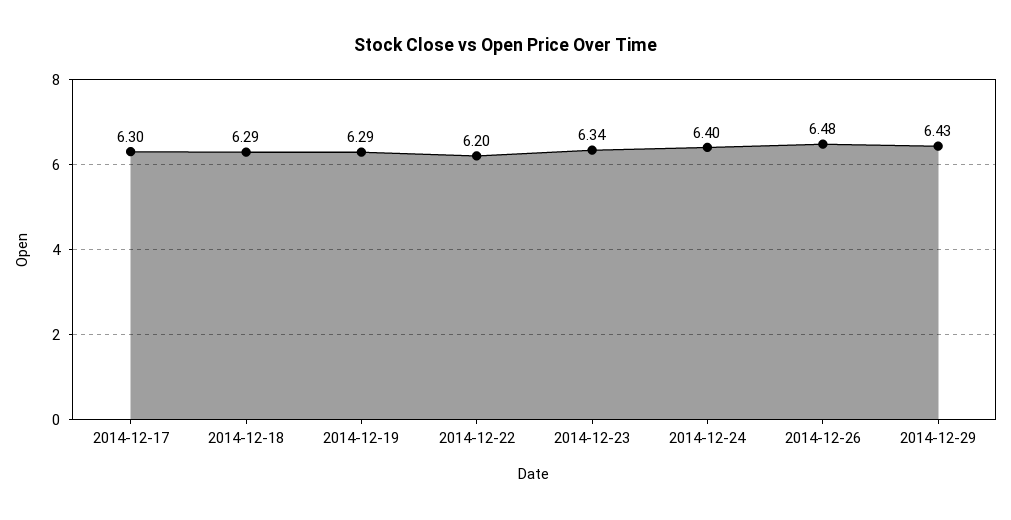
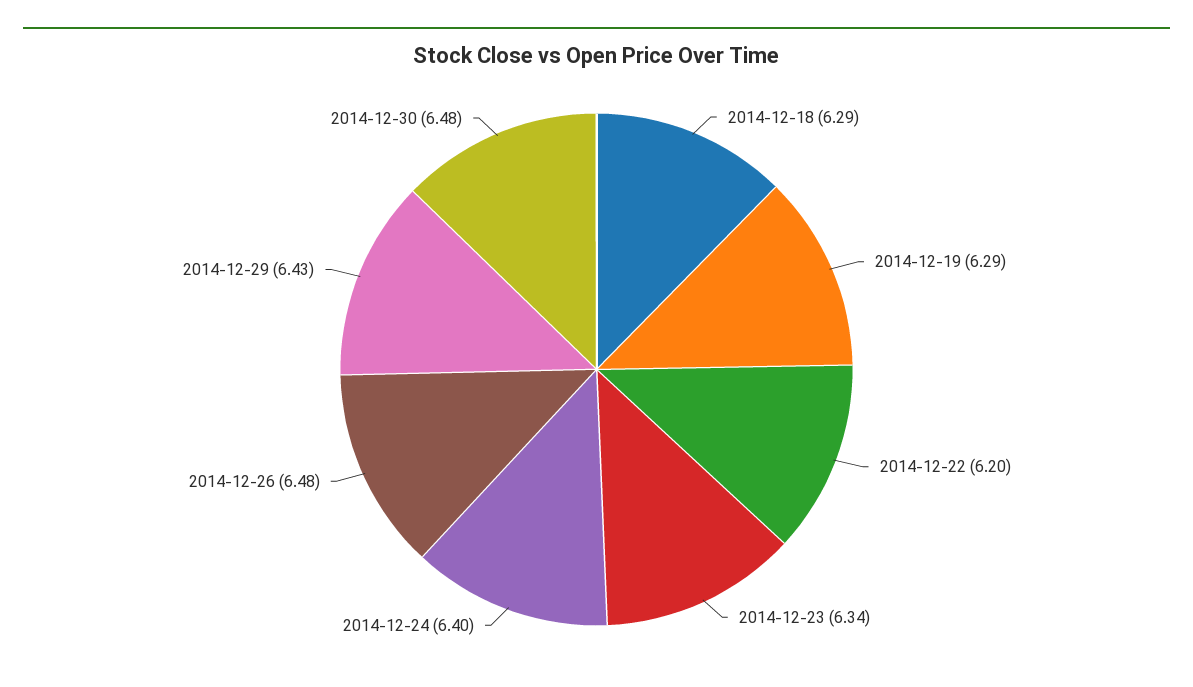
2014-12-17: 6.3 -> none
2014-12-30: none -> 6.48

